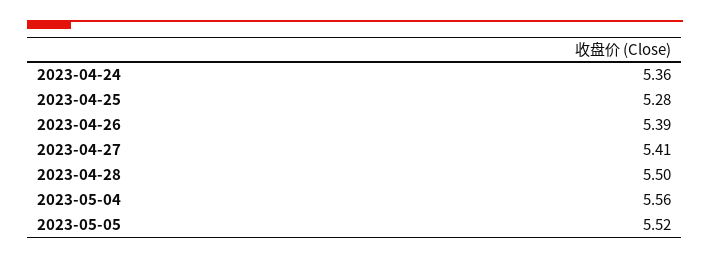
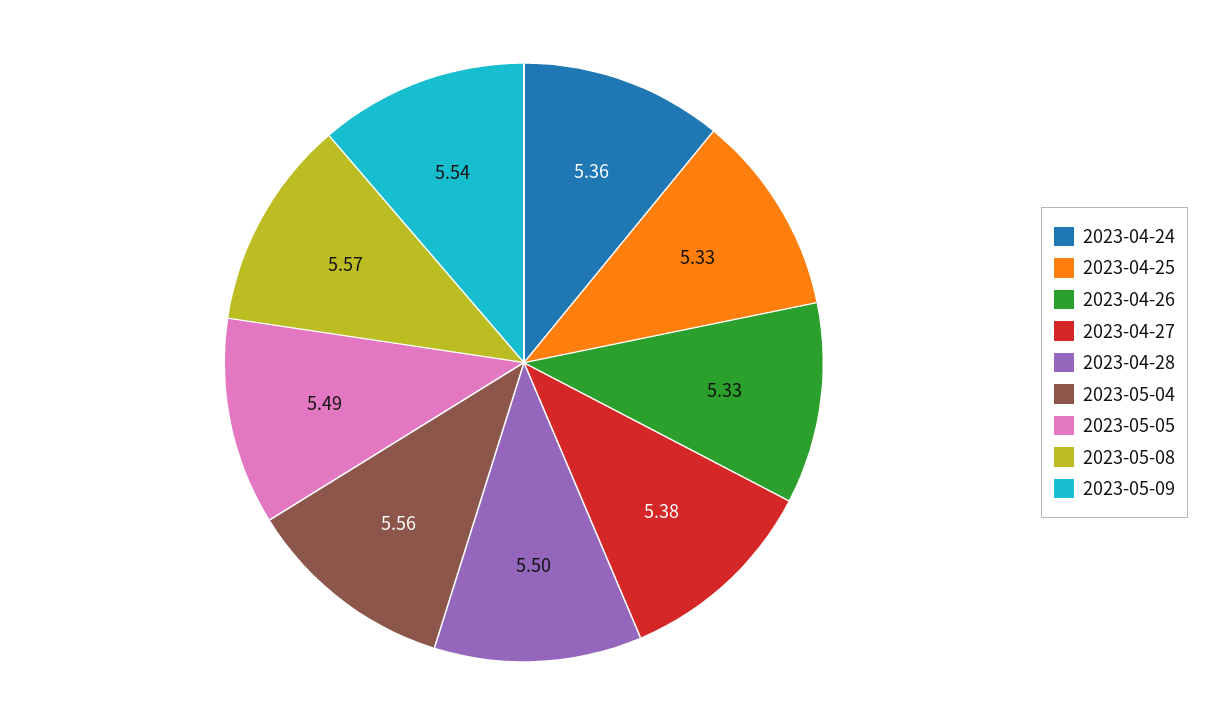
2023-04-25: 5.28 -> 5.33
2023-04-26: 5.39 -> 5.33
2023-04-27: 5.41 -> 5.38
2023-05-05: 5.52 -> 5.49
2023-05-08: none -> 5.57
2023-05-09: none -> 5.54

